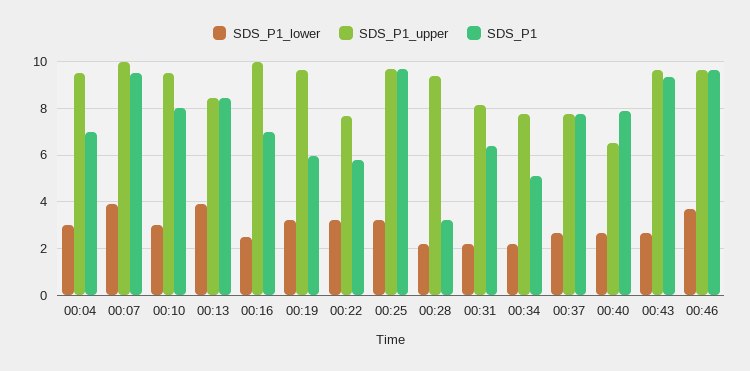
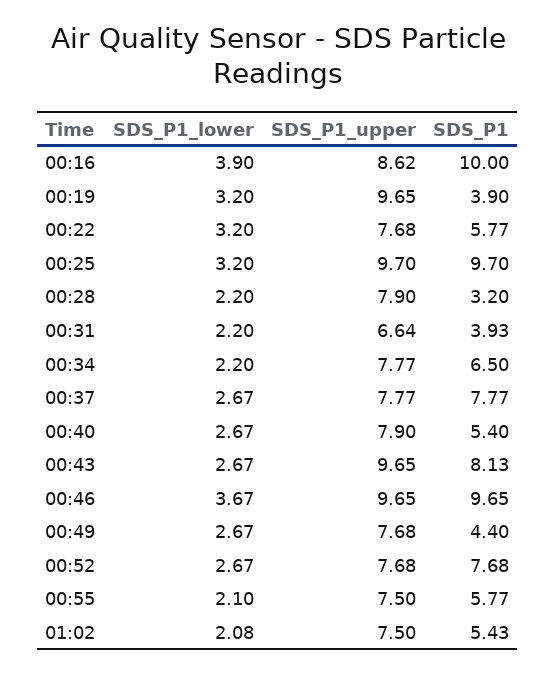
SDS_P1_lower, 00:04: 3 -> none
SDS_P1_upper, 00:04: 9.5 -> none
SDS_P1, 00:04: 7 -> none
SDS_P1_lower, 00:07: 4 -> none
SDS_P1_upper, 00:07: 10 -> none
SDS_P1, 00:07: 9.5 -> none
SDS_P1_lower, 00:10: 3 -> none
SDS_P1_upper, 00:10: 9.5 -> none
SDS_P1, 00:10: 8 -> none
SDS_P1_lower, 00:13: 4 -> none
SDS_P1_upper, 00:13: 8.5 -> none
SDS_P1, 00:13: 8.5 -> none
SDS_P1_lower, 00:16: 2.5 -> 3.9
SDS_P1_upper, 00:16: 10 -> 8.62
SDS_P1, 00:16: 7 -> 10
SDS_P1, 00:19: 6 -> 3.9
SDS_P1_upper, 00:28: 9.5 -> 7.9
SDS_P1_upper, 00:31: 8 -> 6.64
SDS_P1, 00:31: 6.5 -> 3.93
SDS_P1, 00:34: 5 -> 6.5
SDS_P1_upper, 00:40: 6.5 -> 7.9
SDS_P1, 00:40: 8 -> 5.4
SDS_P1, 00:43: 9.5 -> 8.13
SDS_P1_lower, 00:49: none -> 2.67
SDS_P1_upper, 00:49: none -> 7.68
SDS_P1, 00:49: none -> 4.4
SDS_P1_lower, 00:52: none -> 2.67
SDS_P1_upper, 00:52: none -> 7.68
SDS_P1, 00:52: none -> 7.68
SDS_P1_lower, 00:55: none -> 2.1
SDS_P1_upper, 00:55: none -> 7.5
SDS_P1, 00:55: none -> 5.77
SDS_P1_lower, 01:02: none -> 2.08
SDS_P1_upper, 01:02: none -> 7.5
SDS_P1, 01:02: none -> 5.43

